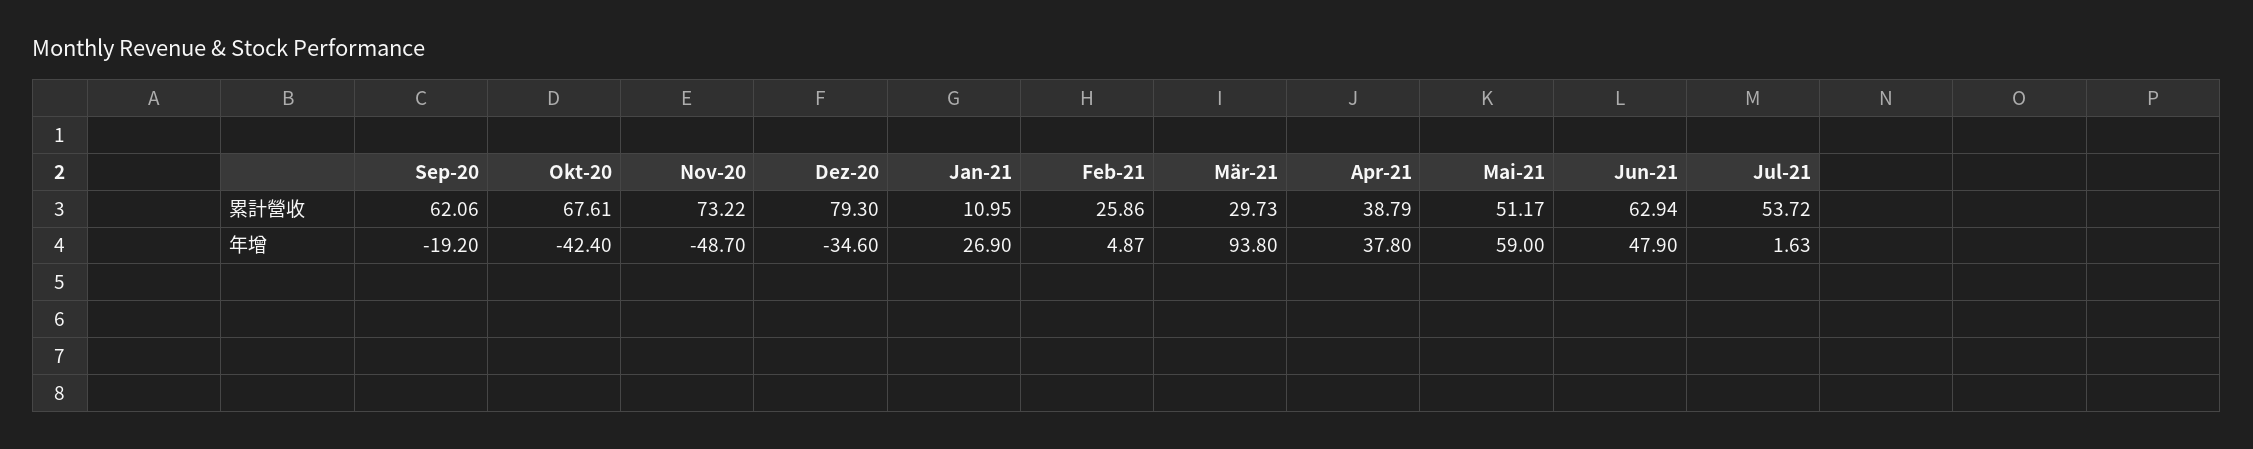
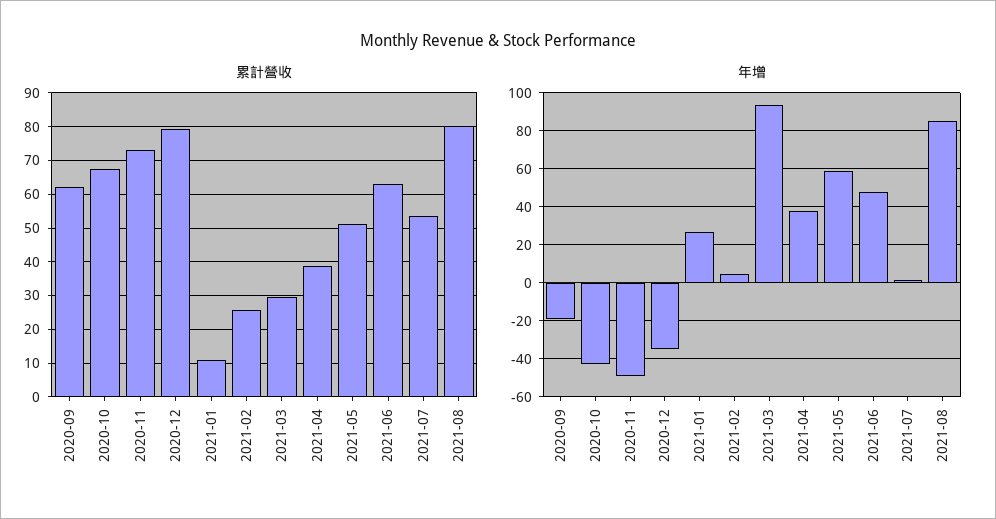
累計營收, 2021-08: none -> 80
年增, 2021-08: none -> 85

